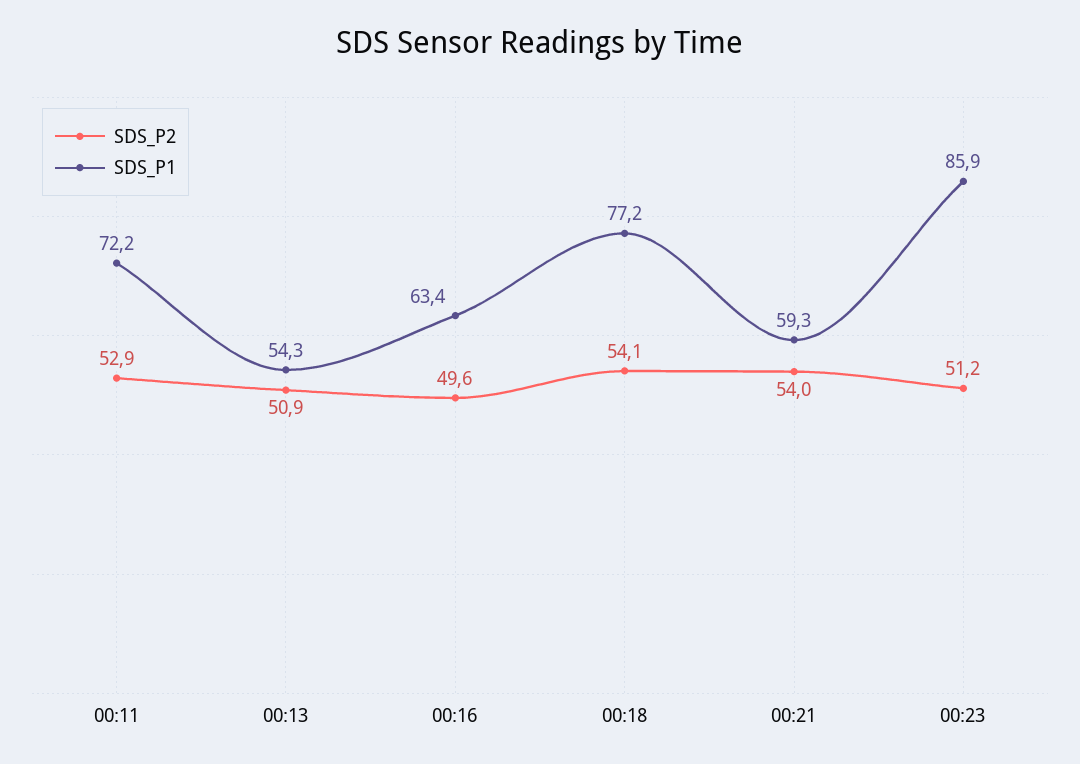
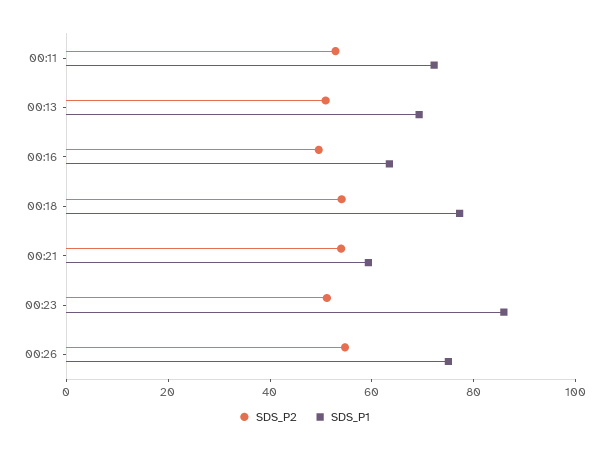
SDS_P1, 00:13: 54.3 -> 70
SDS_P2, 00:26: none -> 55
SDS_P1, 00:26: none -> 75

